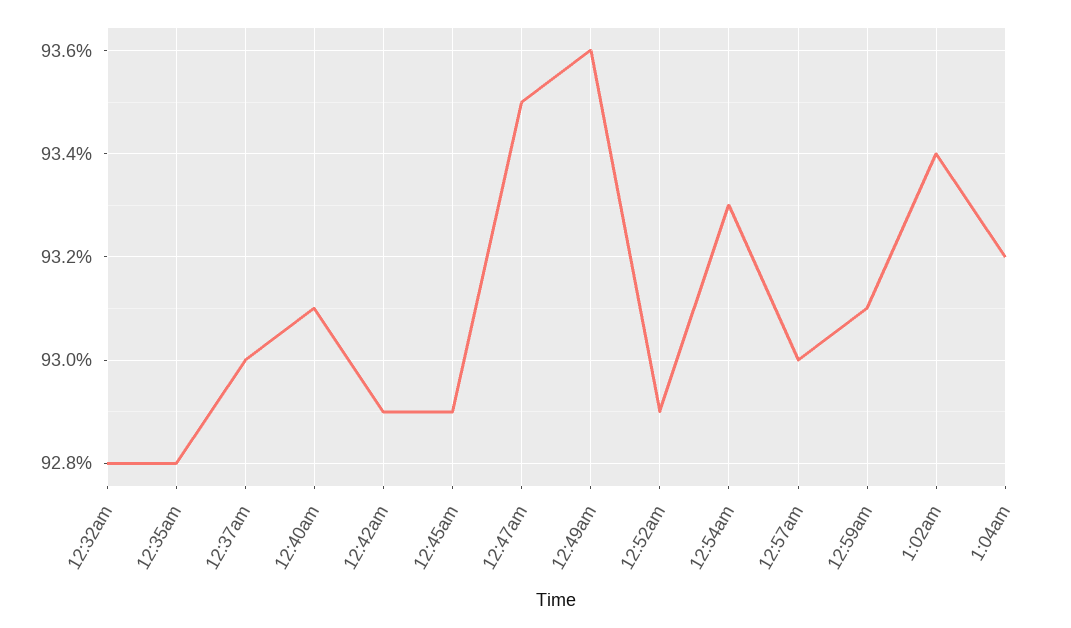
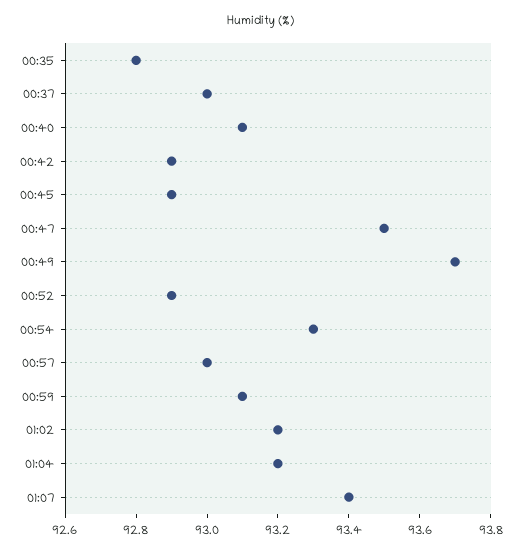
12:32am: 92.8 -> none
12:49am: 93.6 -> 93.7
1:02am: 93.4 -> 93.2
01:07: none -> 93.4

